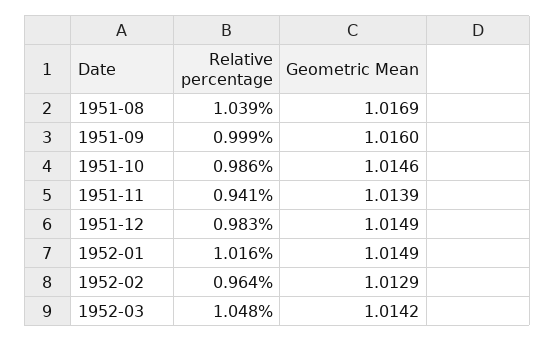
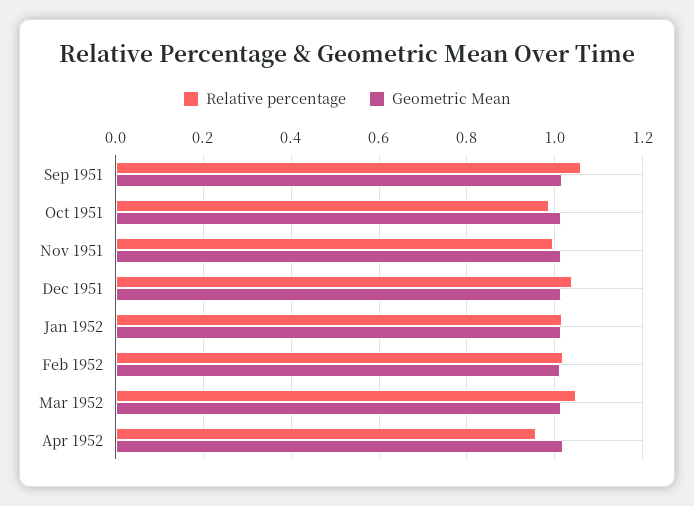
Relative percentage, 1951-08: 1.039 -> none
Geometric Mean, 1951-08: 1.0169 -> none
Relative percentage, 1951-09: 0.999 -> 1.06
Relative percentage, 1951-11: 0.941 -> 1
Relative percentage, 1951-12: 0.983 -> 1.04
Relative percentage, 1952-02: 0.964 -> 1.02
Relative percentage, Apr 1952: none -> 0.96
Geometric Mean, Apr 1952: none -> 1.02

